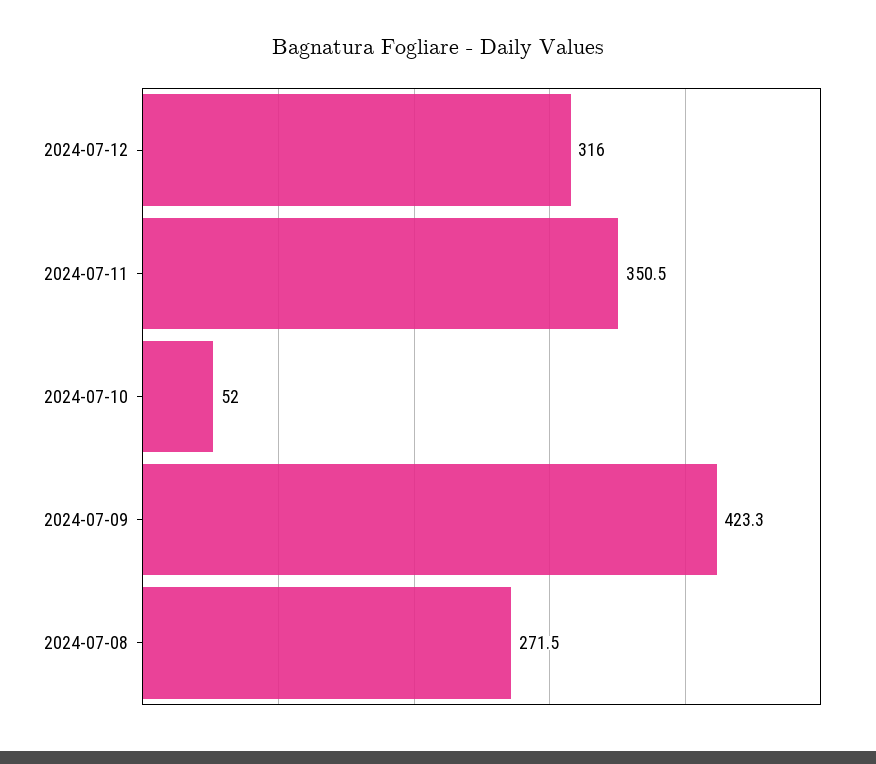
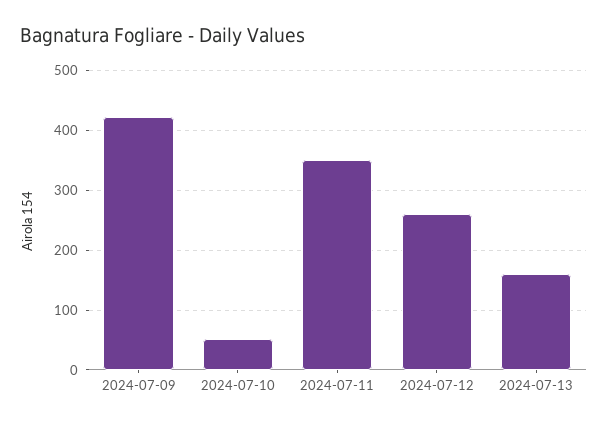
2024-07-12: 316 -> 260
2024-07-08: 271.5 -> none
2024-07-13: none -> 160

